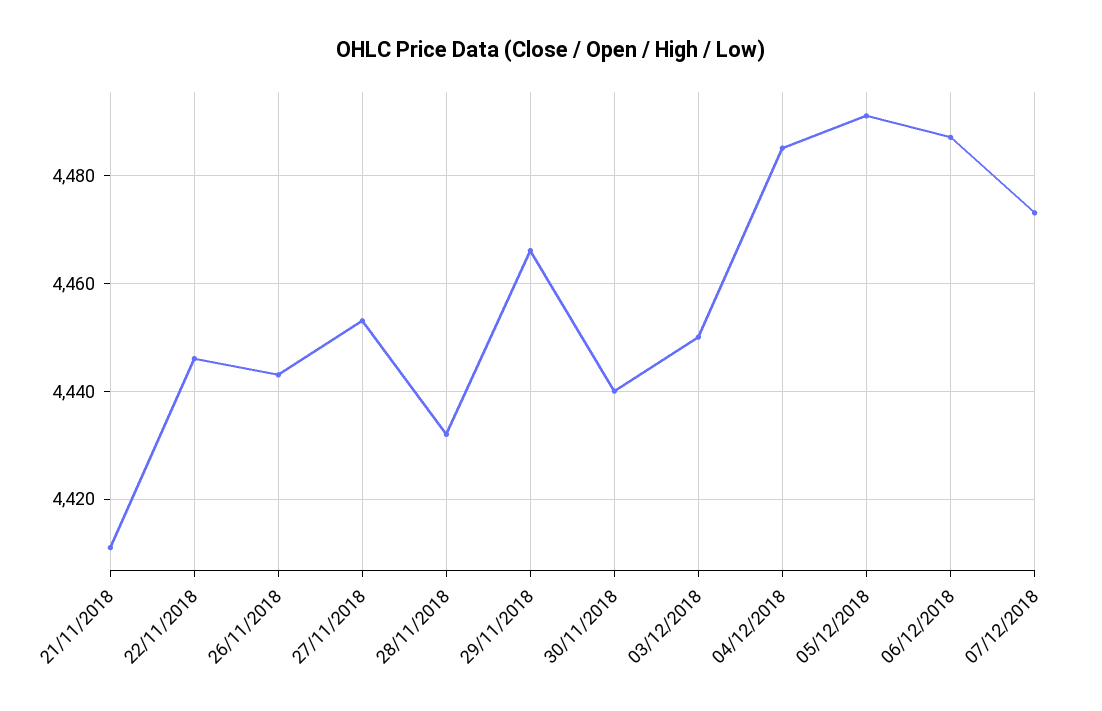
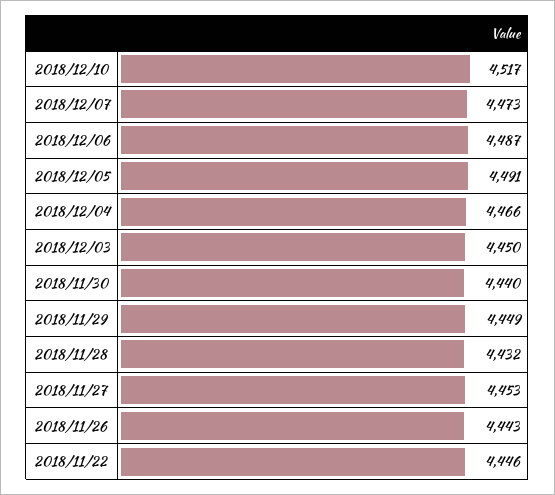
21/11/2018: 4410 -> none
29/11/2018: 4465 -> 4449
04/12/2018: 4485 -> 4466
2018/12/10: none -> 4517

